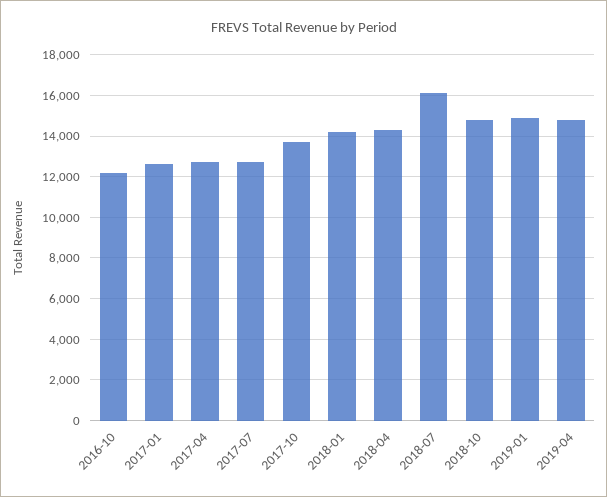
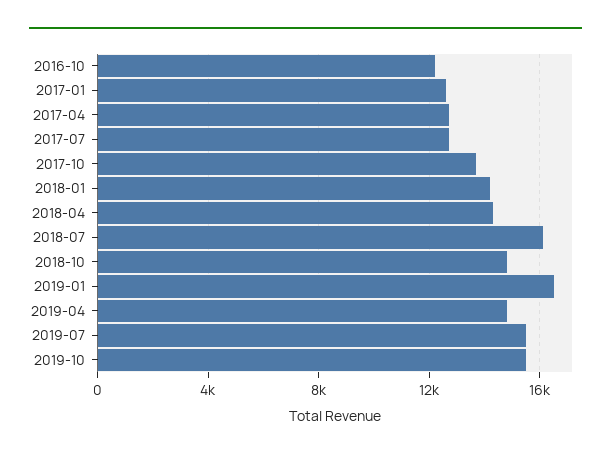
2019-01: 15000 -> 16500
2019-07: none -> 15500
2019-10: none -> 15500

